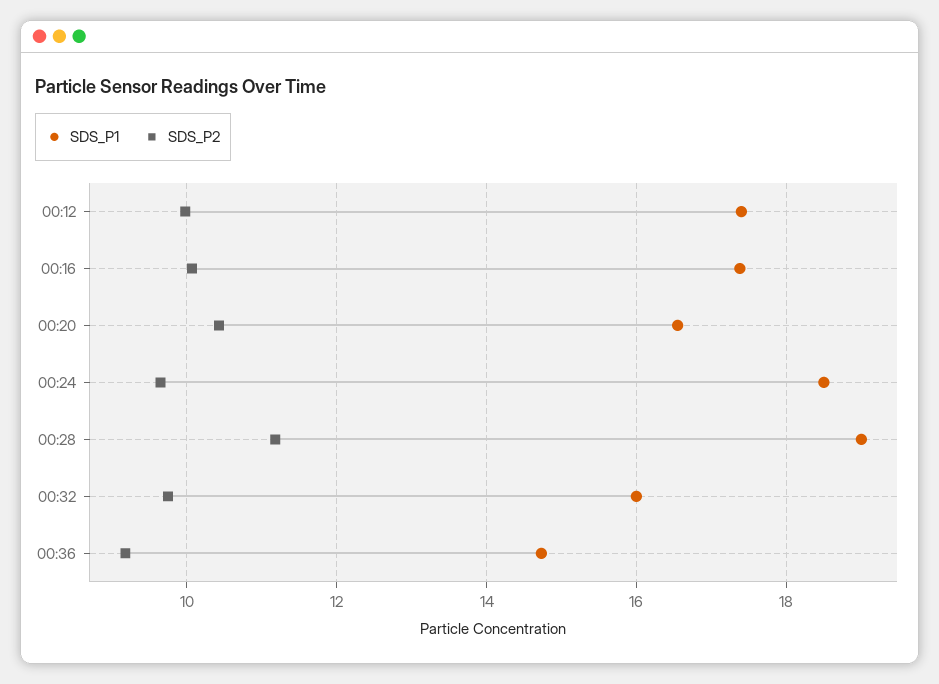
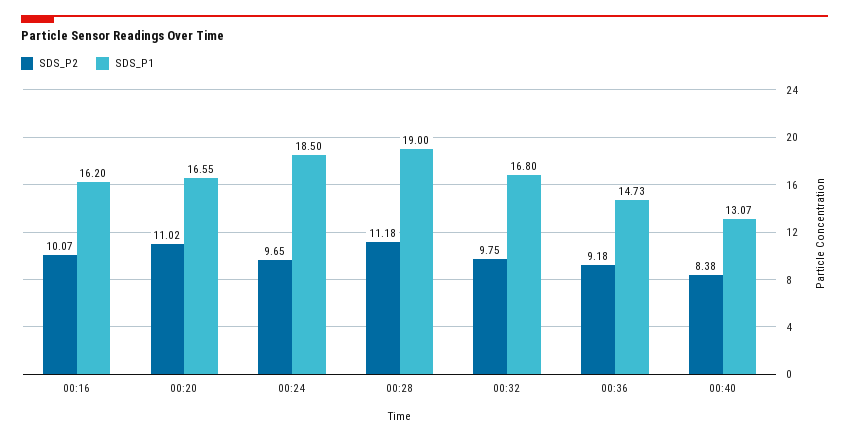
SDS_P1, 00:12: 17.4 -> none
SDS_P2, 00:12: 10 -> none
SDS_P1, 00:16: 17.4 -> 16.2
SDS_P2, 00:20: 10.4 -> 11.02
SDS_P1, 00:32: 16 -> 16.8
SDS_P2, 00:40: none -> 8.38
SDS_P1, 00:40: none -> 13.07

